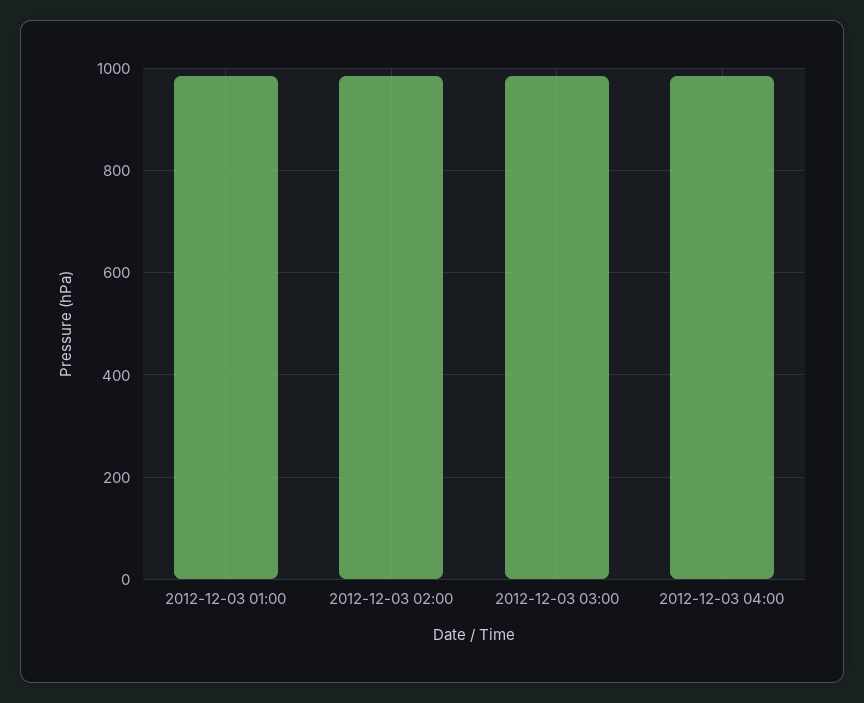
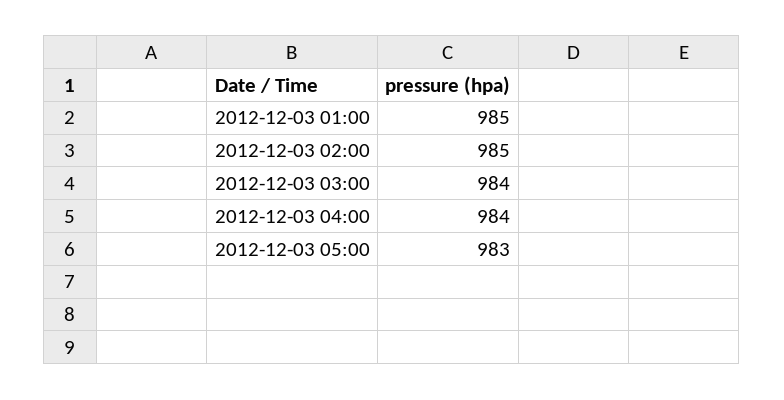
2012-12-03 05:00: none -> 983

